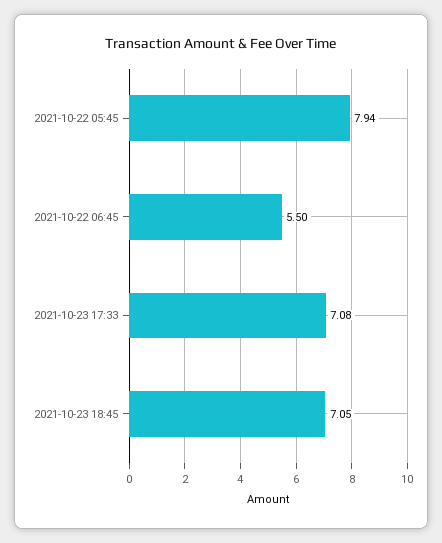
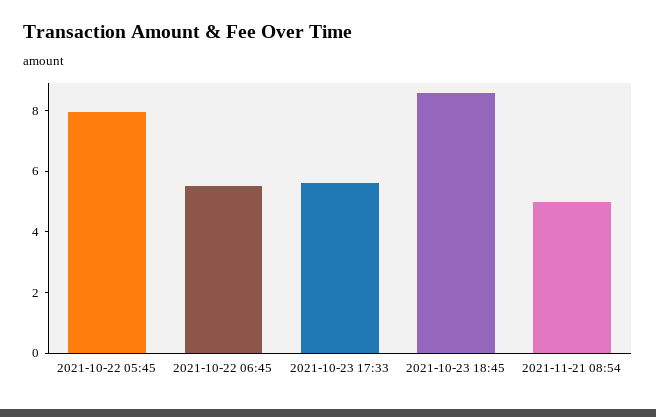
2021-10-23 17:33: 7.08 -> 5.5
2021-10-23 18:45: 7.05 -> 8.5
2021-11-21 08:54: none -> 5

